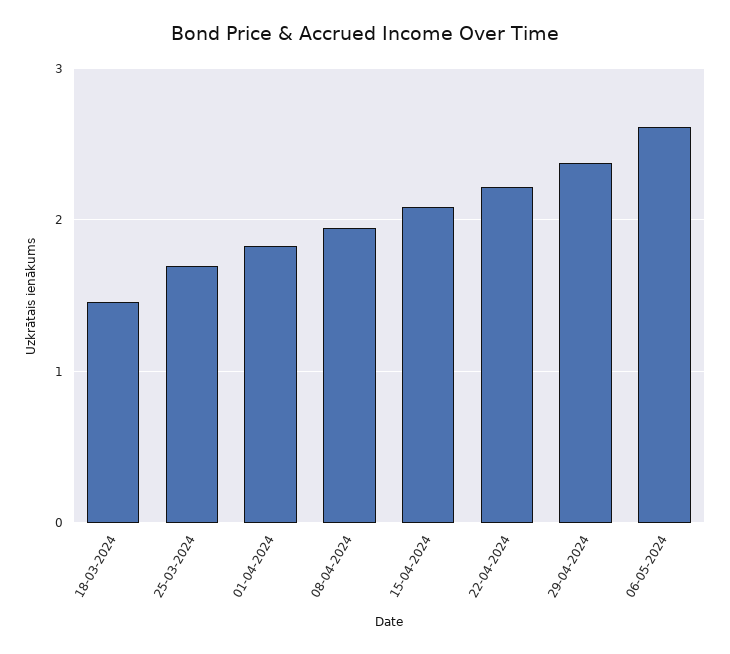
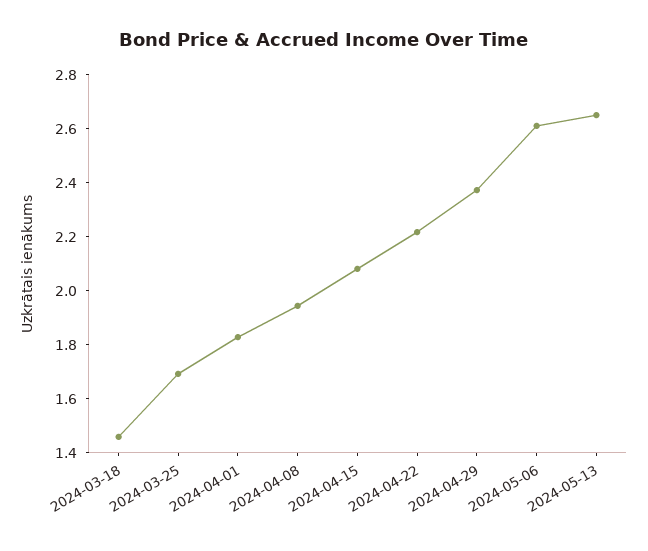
2024-05-13: none -> 2.65

